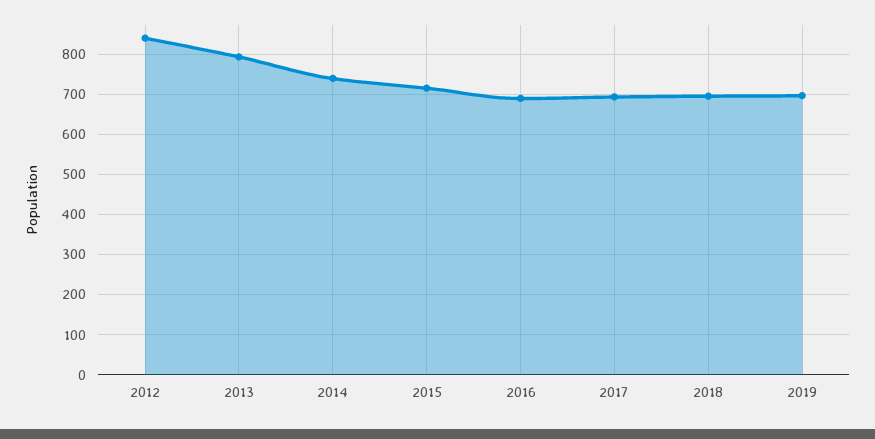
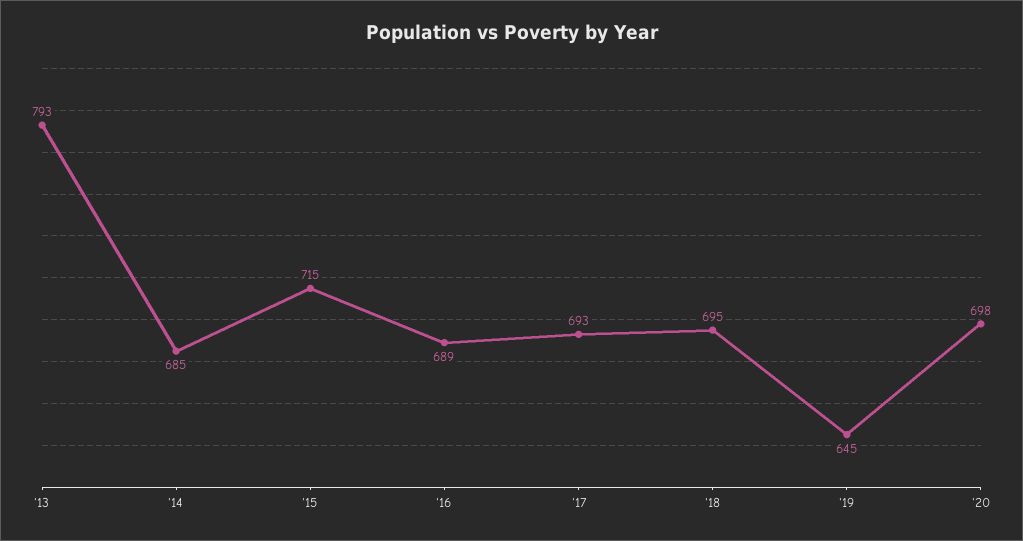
2012: 840 -> none
2014: 740 -> 685
2019: 700 -> 645
'20: none -> 698

